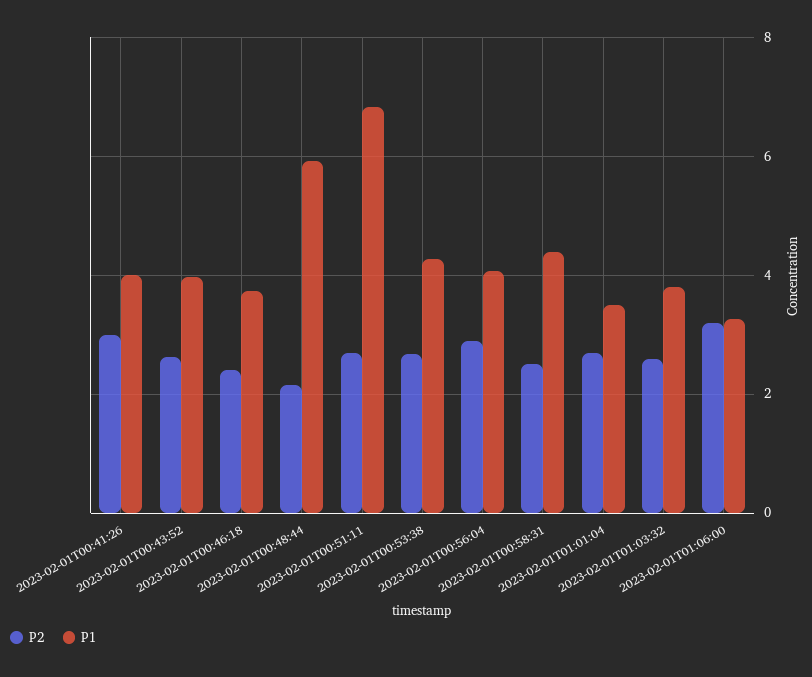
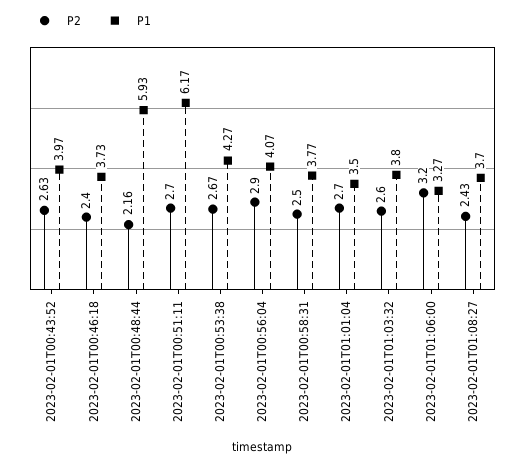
P2, 2023-02-01T00:41:26: 3 -> none
P1, 2023-02-01T00:41:26: 4 -> none
P1, 2023-02-01T00:51:11: 6.8 -> 6.17
P1, 2023-02-01T00:58:31: 4.4 -> 3.77
P2, 2023-02-01T01:08:27: none -> 2.43
P1, 2023-02-01T01:08:27: none -> 3.7

